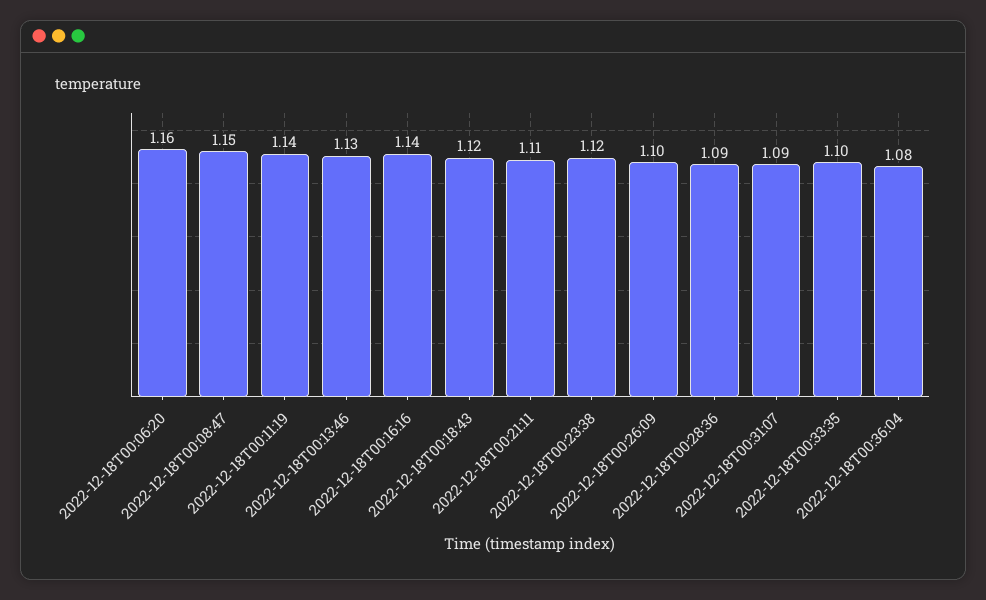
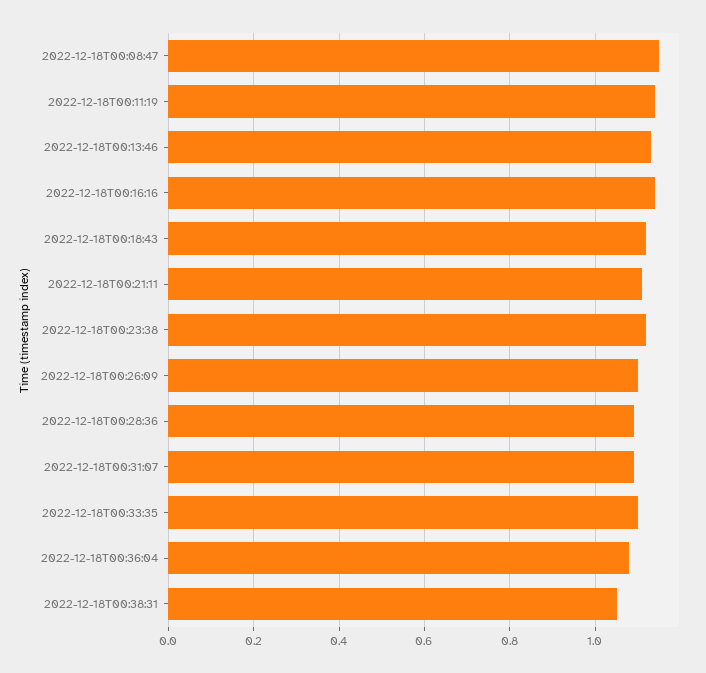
2022-12-18T00:06:20: 1.16 -> none
2022-12-18T00:38:31: none -> 1.05

